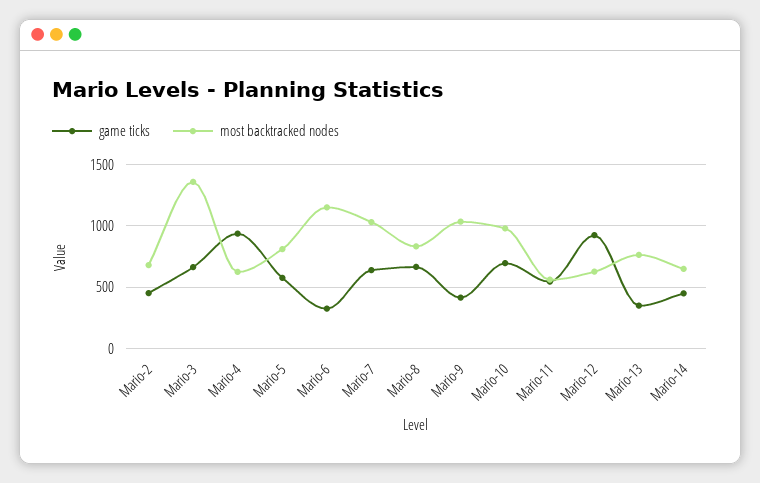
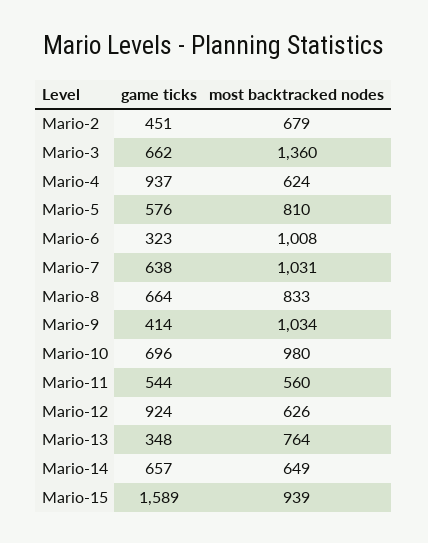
most backtracked nodes, Mario-6: 1150 -> 1008
game ticks, Mario-14: 450 -> 657
game ticks, Mario-15: none -> 1589
most backtracked nodes, Mario-15: none -> 939

